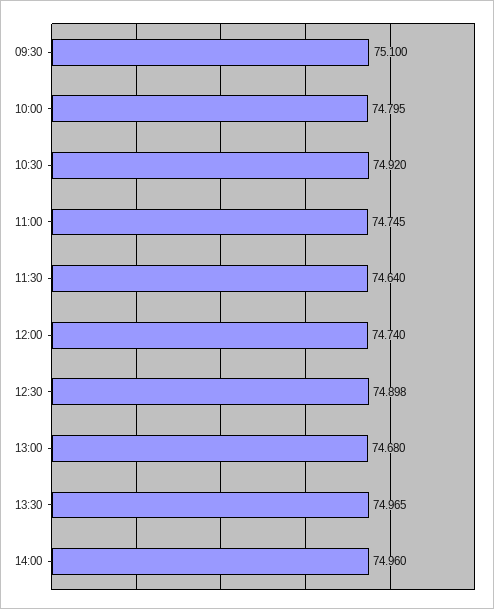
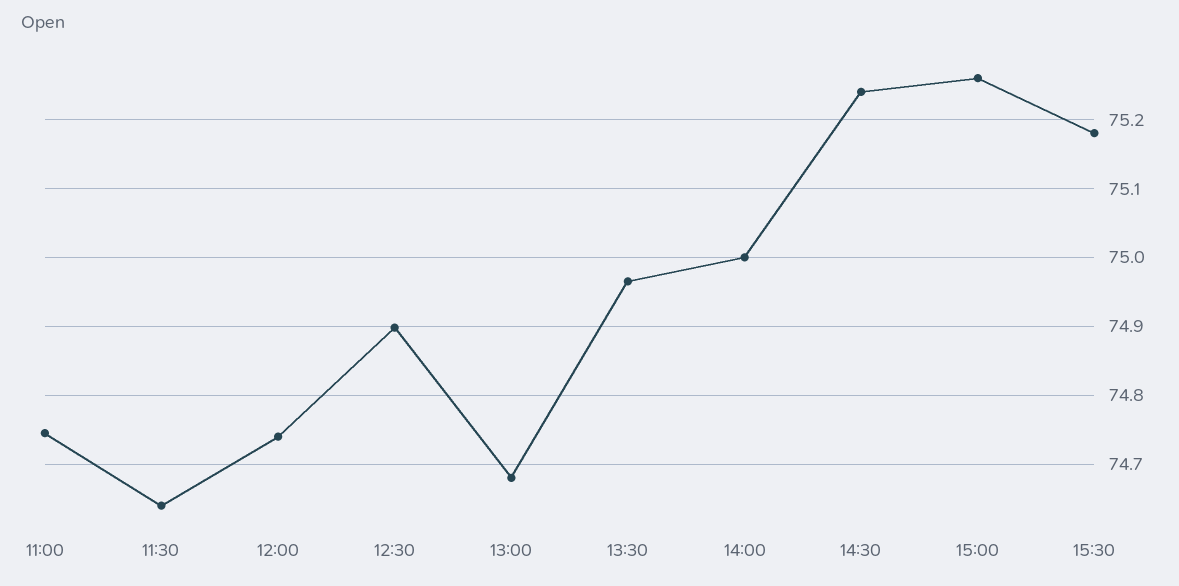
09:30: 75.1 -> none
10:00: 74.795 -> none
10:30: 74.92 -> none
14:00: 74.96 -> 75
14:30: none -> 75.24
15:00: none -> 75.26
15:30: none -> 75.18

